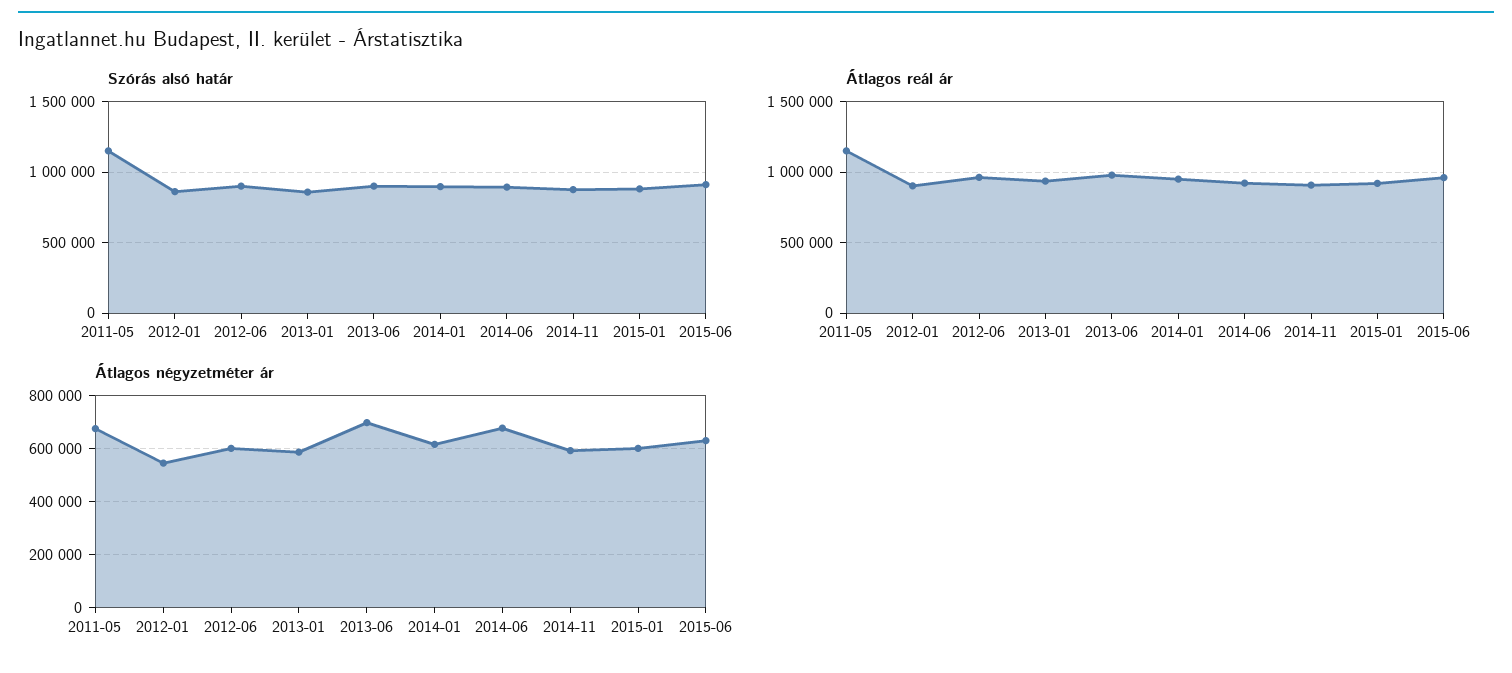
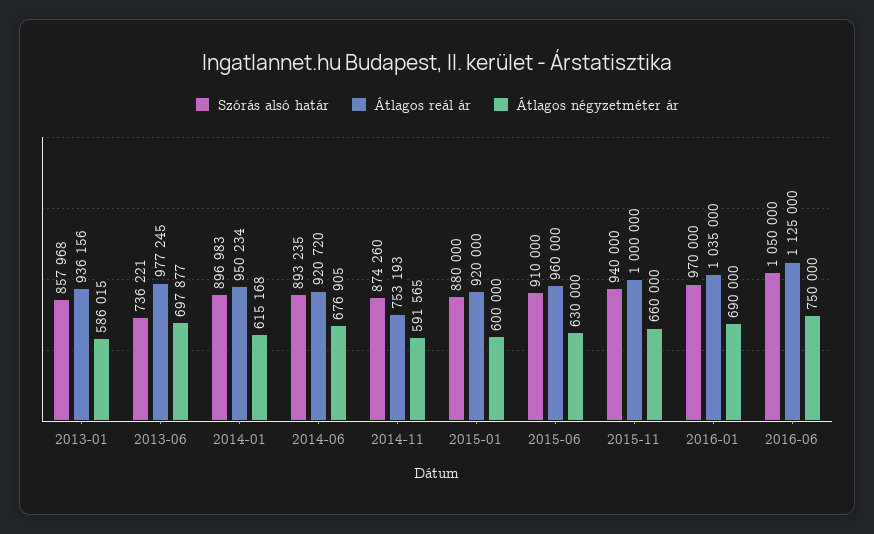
Szórás alsó határ, 2011-05: 1150000 -> none
Szórás alsó határ, 2012-01: 850000 -> none
Szórás alsó határ, 2012-06: 900000 -> none
Szórás alsó határ, 2013-06: 900000 -> 736221
Átlagos reál ár, 2011-05: 1150000 -> none
Átlagos reál ár, 2012-01: 900000 -> none
Átlagos reál ár, 2012-06: 950000 -> none
Átlagos reál ár, 2014-11: 900000 -> 753193
Átlagos négyzetméter ár, 2011-05: 675000 -> none
Átlagos négyzetméter ár, 2012-01: 550000 -> none
Átlagos négyzetméter ár, 2012-06: 600000 -> none
Szórás alsó határ, 2015-11: none -> 940000
Átlagos reál ár, 2015-11: none -> 1000000
Átlagos négyzetméter ár, 2015-11: none -> 660000
Szórás alsó határ, 2016-01: none -> 970000
Átlagos reál ár, 2016-01: none -> 1035000
Átlagos négyzetméter ár, 2016-01: none -> 690000
Szórás alsó határ, 2016-06: none -> 1050000
Átlagos reál ár, 2016-06: none -> 1125000
Átlagos négyzetméter ár, 2016-06: none -> 750000

